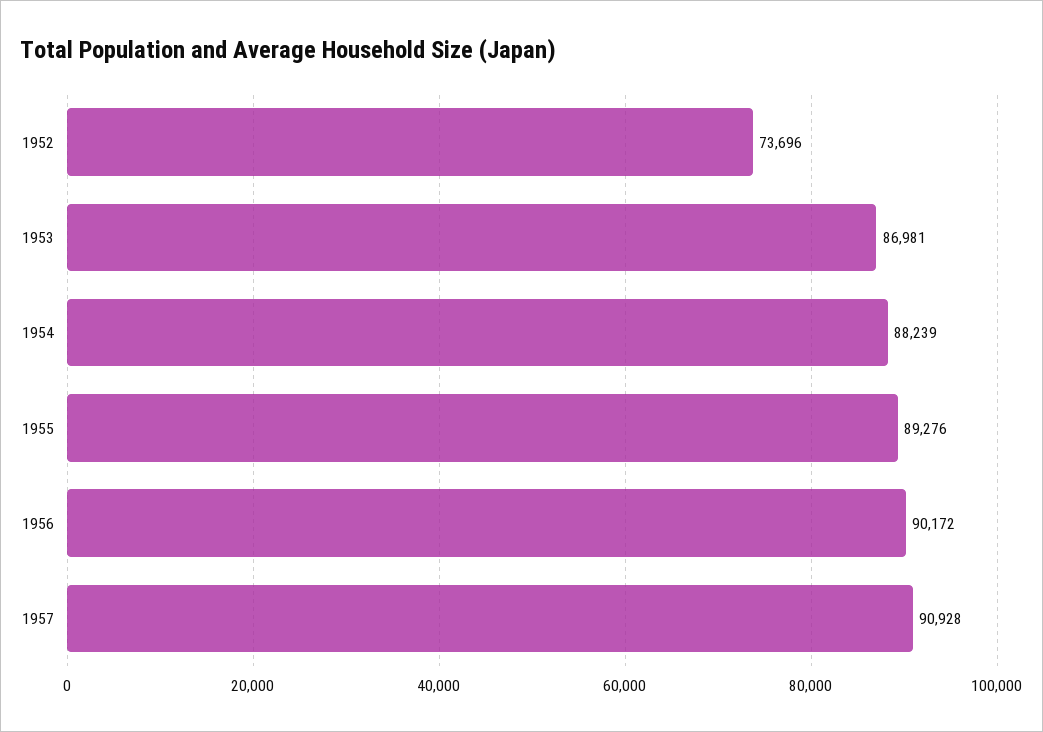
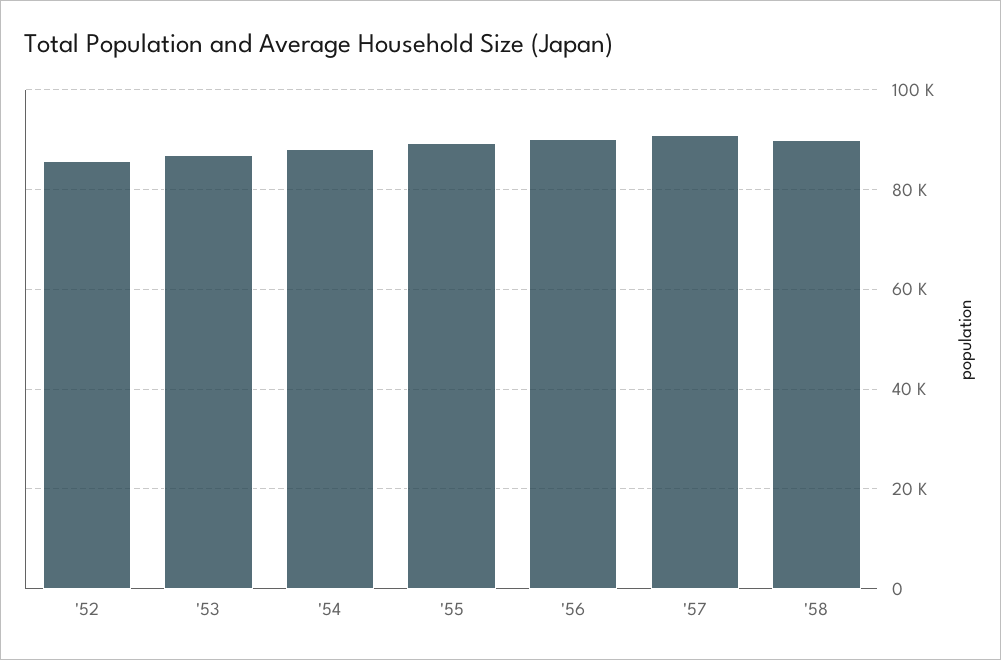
1952: 73696 -> 86000
'58: none -> 90000

